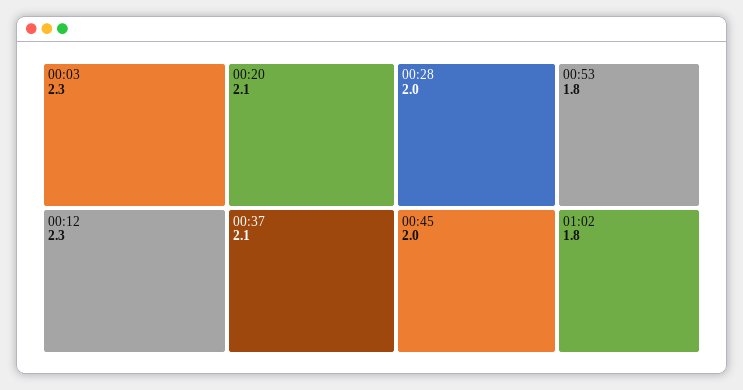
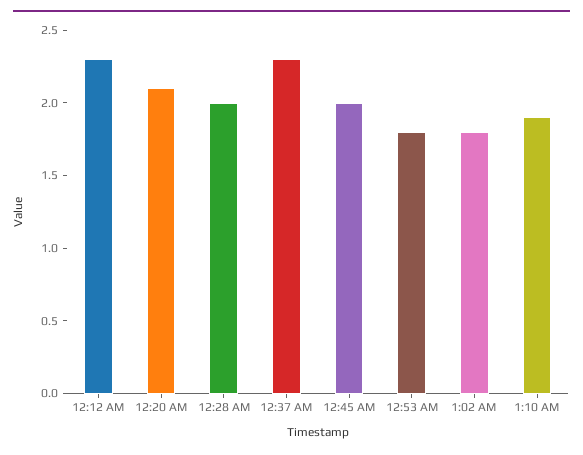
00:03: 2.3 -> none
00:37: 2.1 -> 2.3
1:10 AM: none -> 1.9

